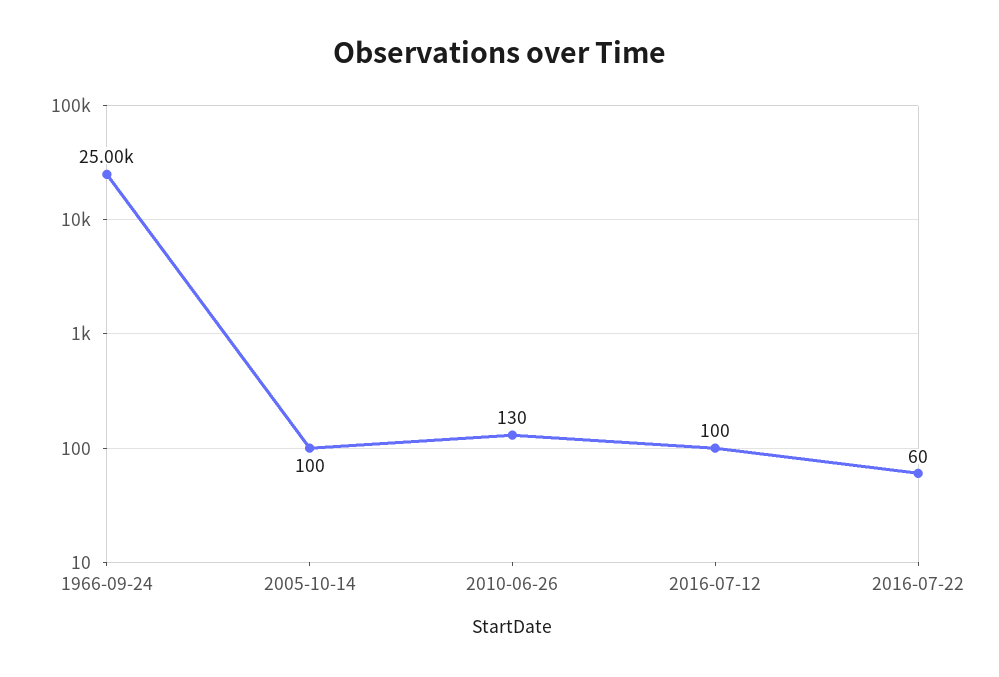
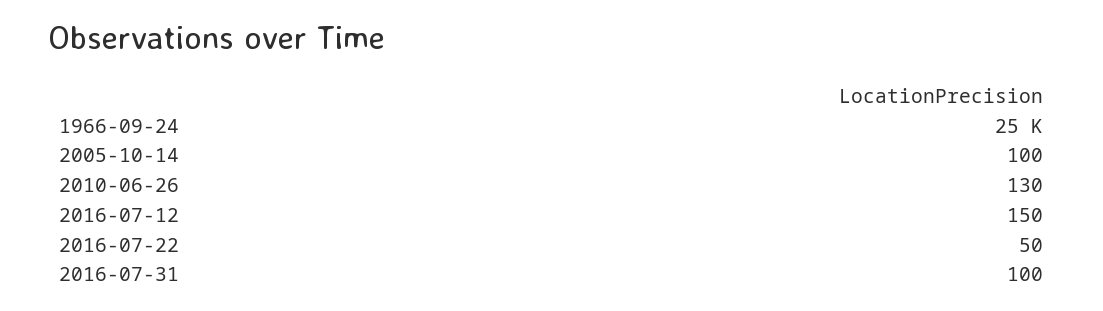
2016-07-12: 100 -> 150
2016-07-22: 60 -> 50
2016-07-31: none -> 100

